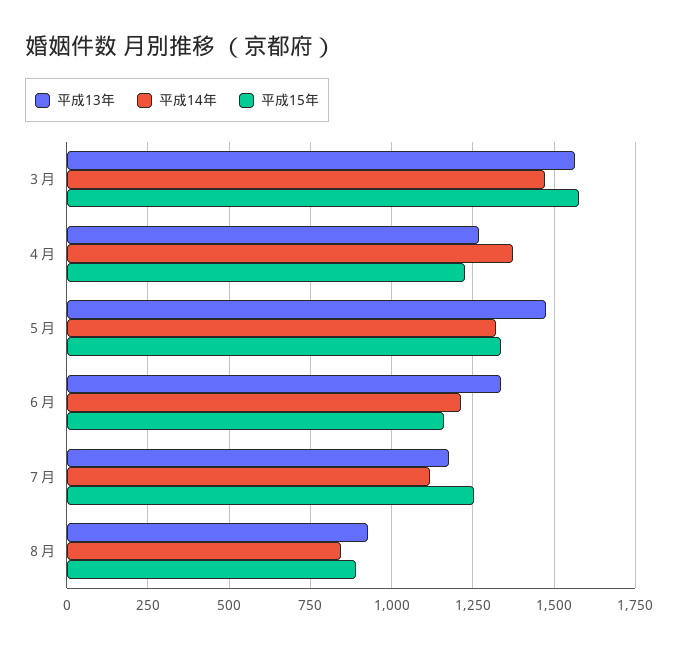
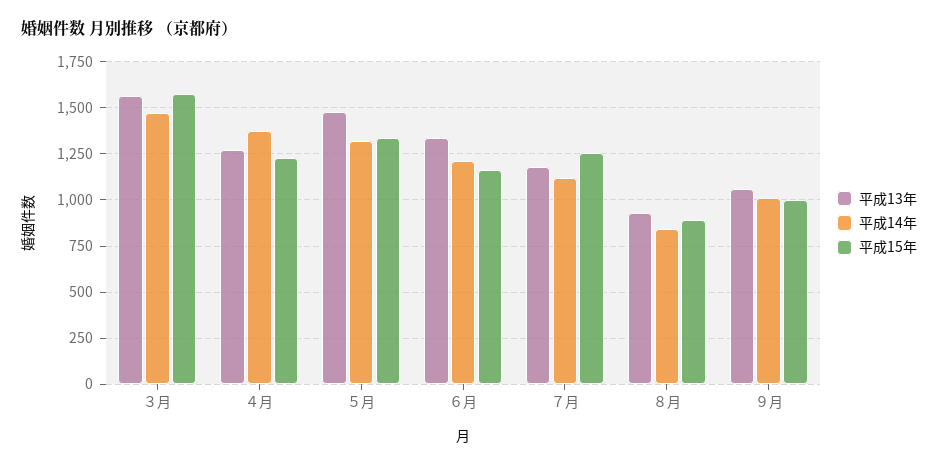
平成13年, ９月: none -> 1050
平成14年, ９月: none -> 1000
平成15年, ９月: none -> 1000

